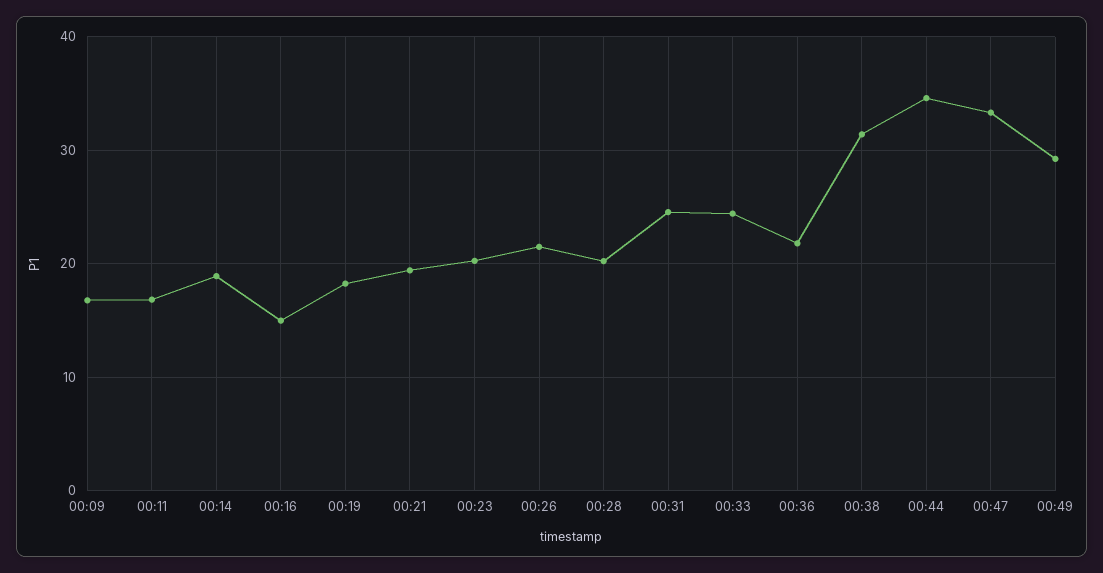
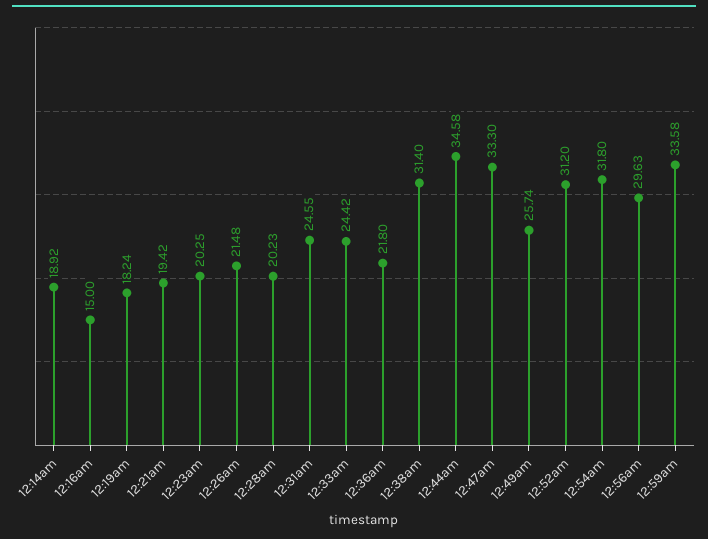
00:09: 17 -> none
00:11: 17 -> none
00:49: 29 -> 25.74
12:52am: none -> 31.2
12:54am: none -> 31.8
12:56am: none -> 29.63
12:59am: none -> 33.58

